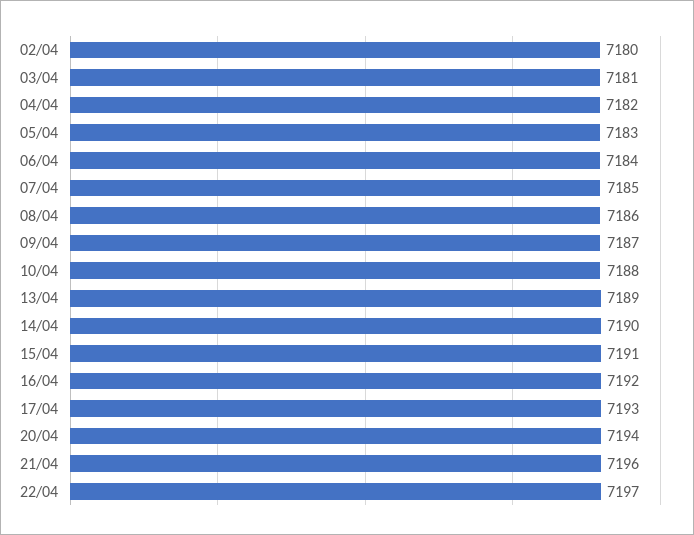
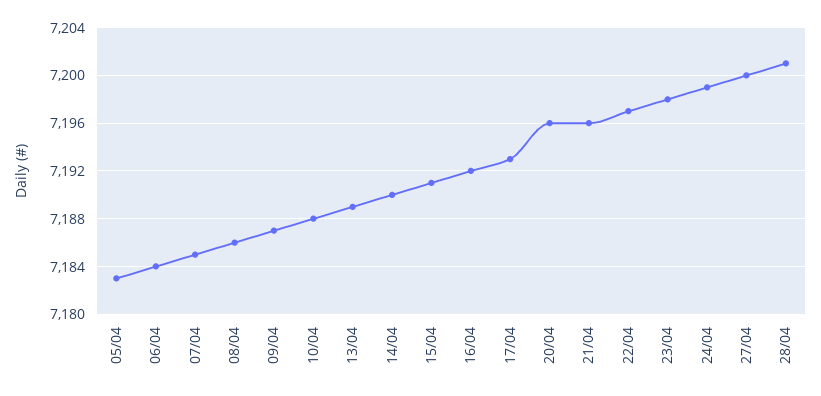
02/04: 7180 -> none
03/04: 7181 -> none
04/04: 7182 -> none
20/04: 7194 -> 7196
23/04: none -> 7198
24/04: none -> 7199
27/04: none -> 7200
28/04: none -> 7201

